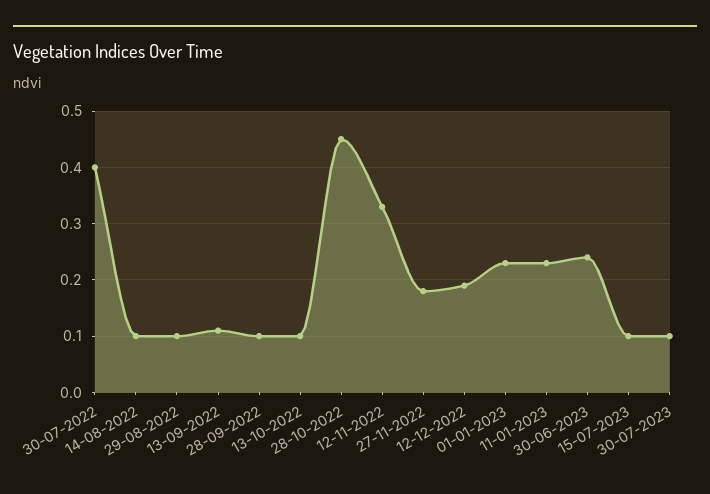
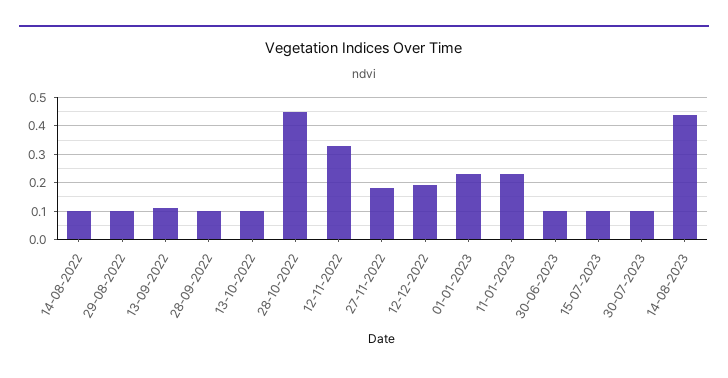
30-07-2022: 0.4 -> none
30-06-2023: 0.25 -> 0.1
14-08-2023: none -> 0.45

